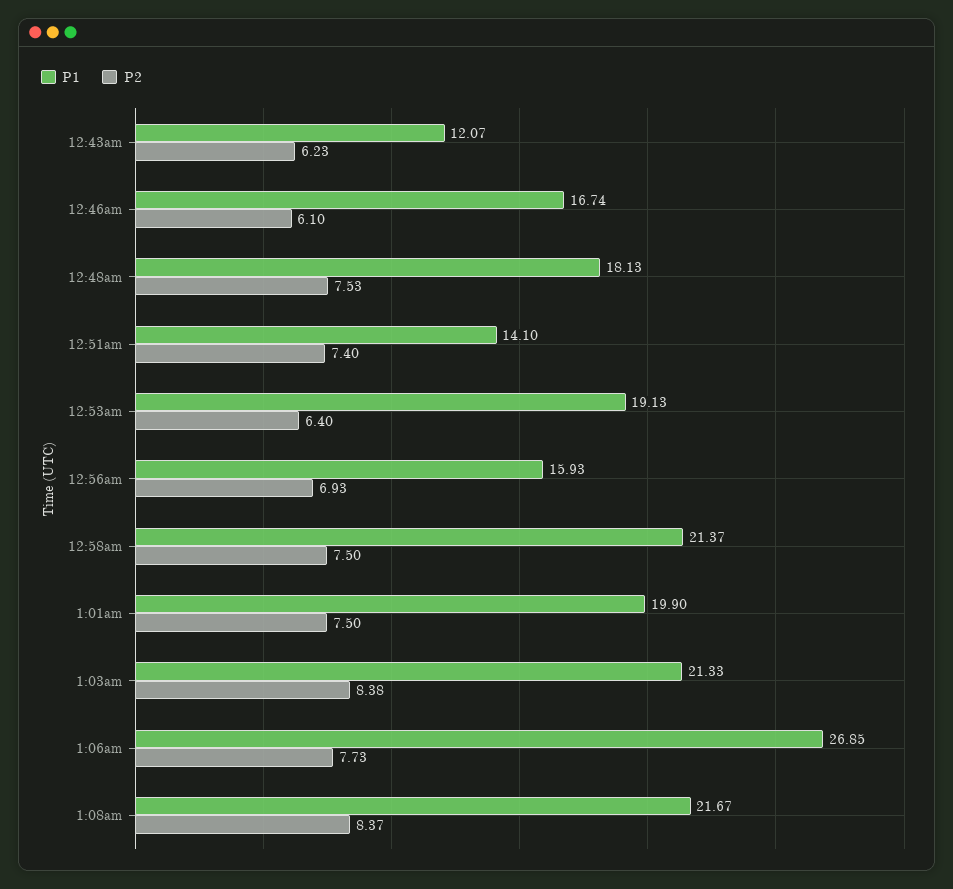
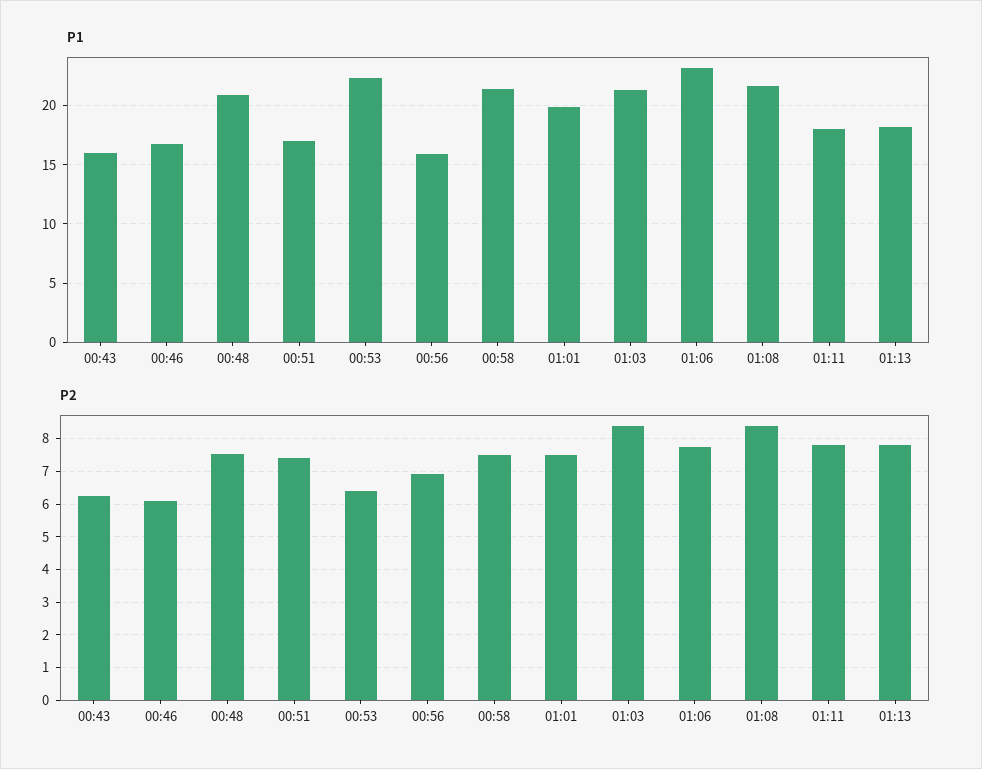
P1, 12:43am: 12.07 -> 16
P1, 12:48am: 18.13 -> 21
P1, 12:51am: 14.1 -> 17
P1, 12:53am: 19.13 -> 22
P1, 1:06am: 26.85 -> 23
P1, 01:11: none -> 18
P1, 01:13: none -> 18
P2, 01:11: none -> 7.8
P2, 01:13: none -> 7.8

